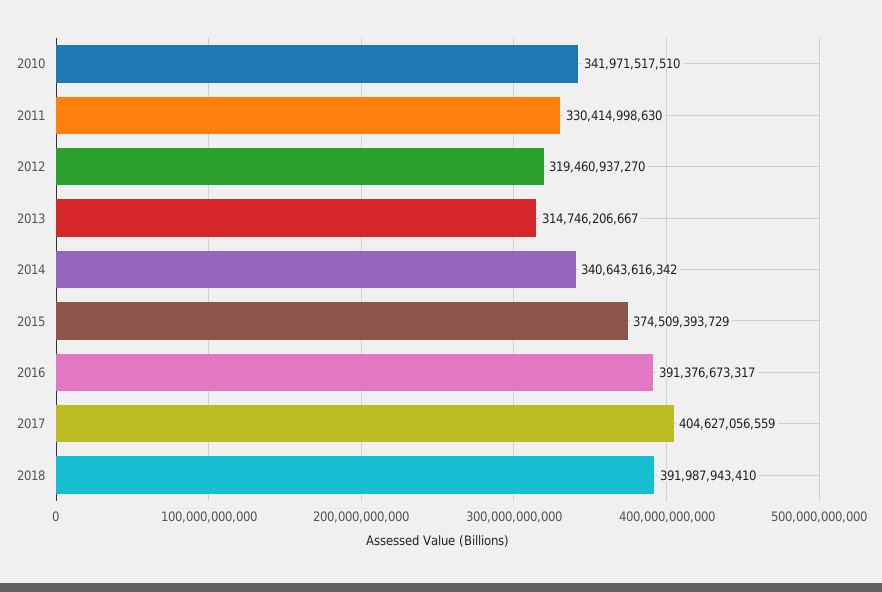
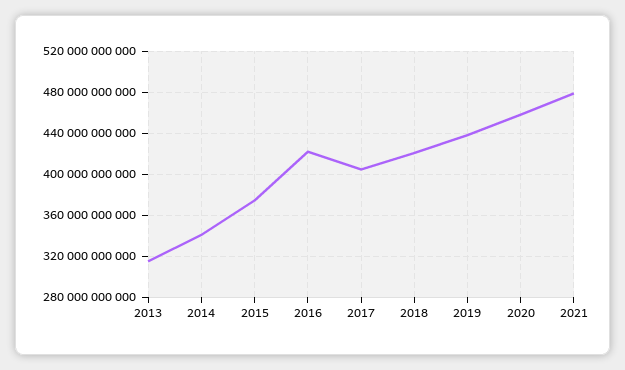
2010: 341971517510 -> none
2011: 330414998630 -> none
2012: 319460937270 -> none
2016: 391376673317 -> 420000000000
2018: 391987943410 -> 420000000000
2019: none -> 440000000000
2020: none -> 460000000000
2021: none -> 480000000000

